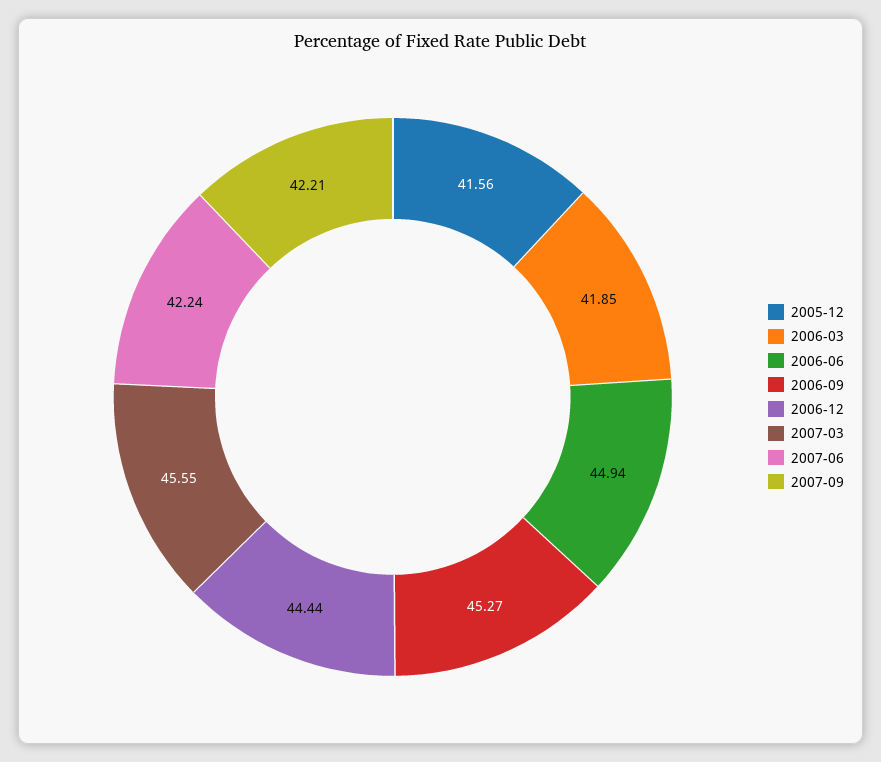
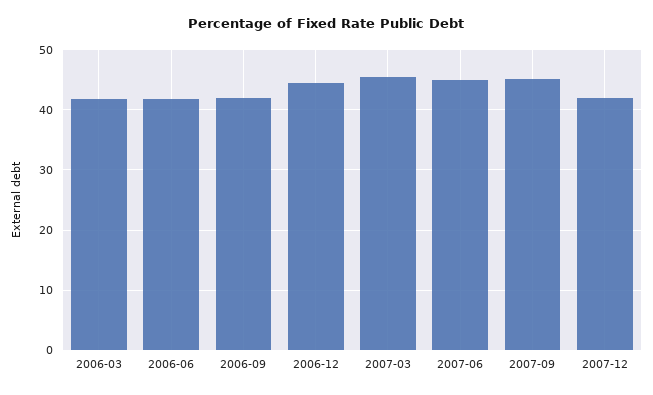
2005-12: 41.56 -> none
2006-06: 44.94 -> 42
2006-09: 45.27 -> 42
2007-06: 42.24 -> 45
2007-09: 42.21 -> 45
2007-12: none -> 42

